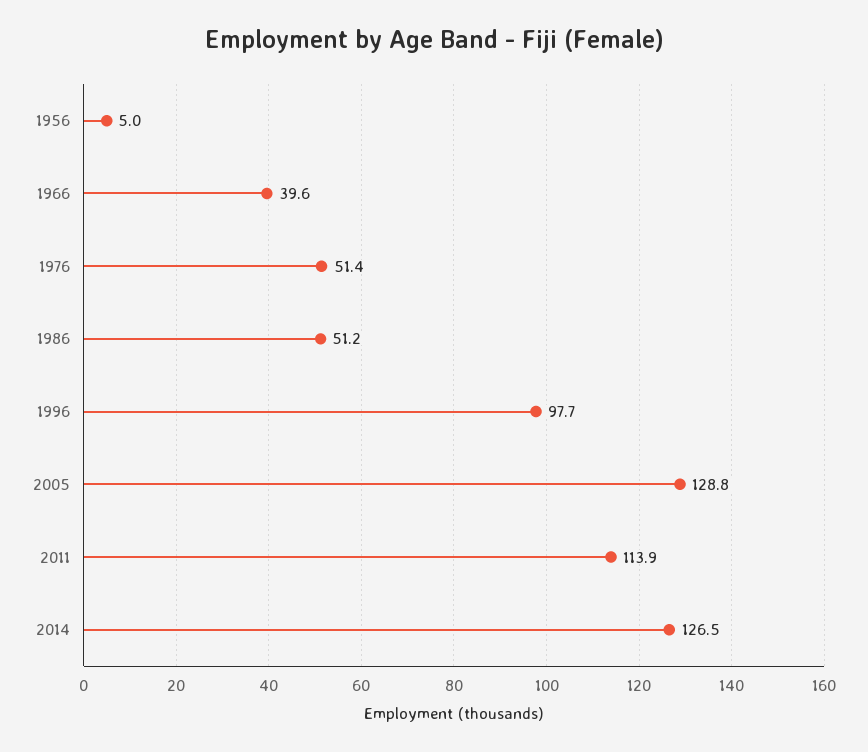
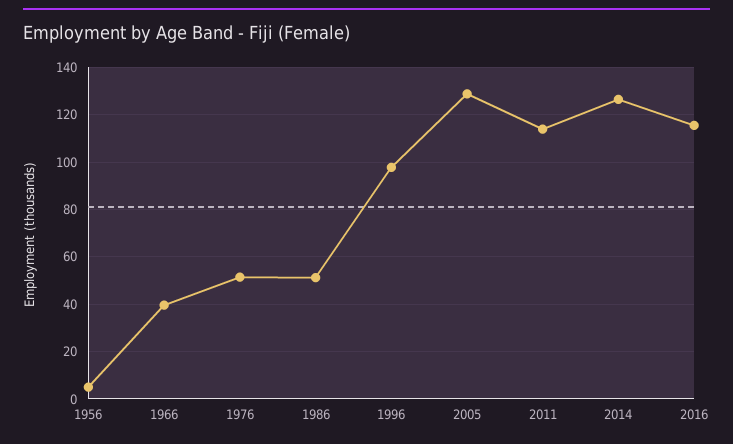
2016: none -> 115

